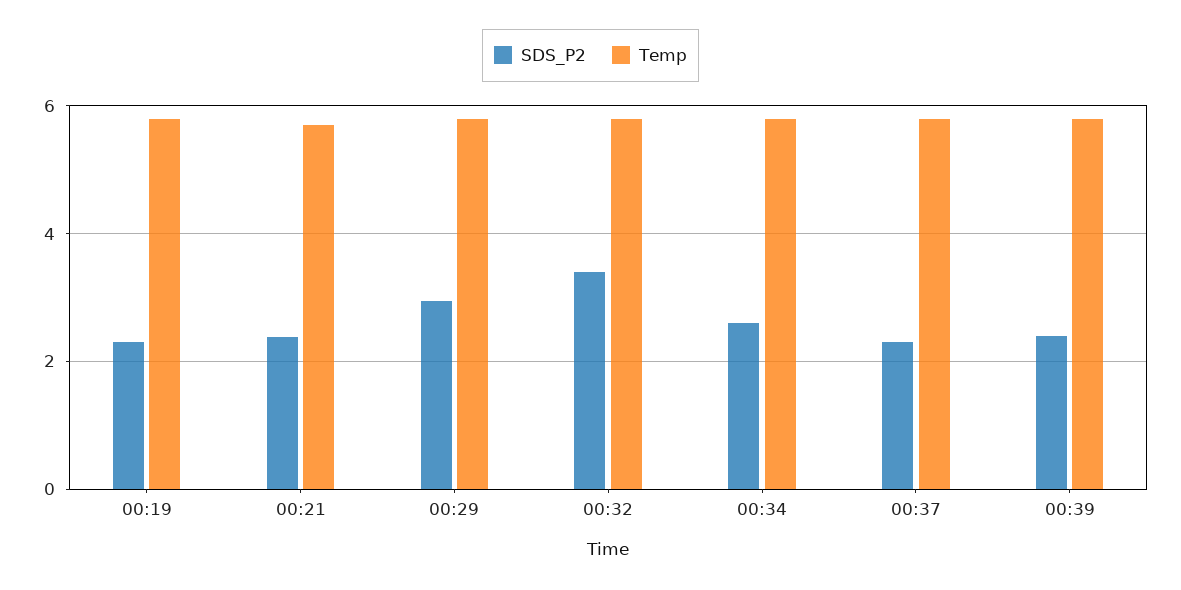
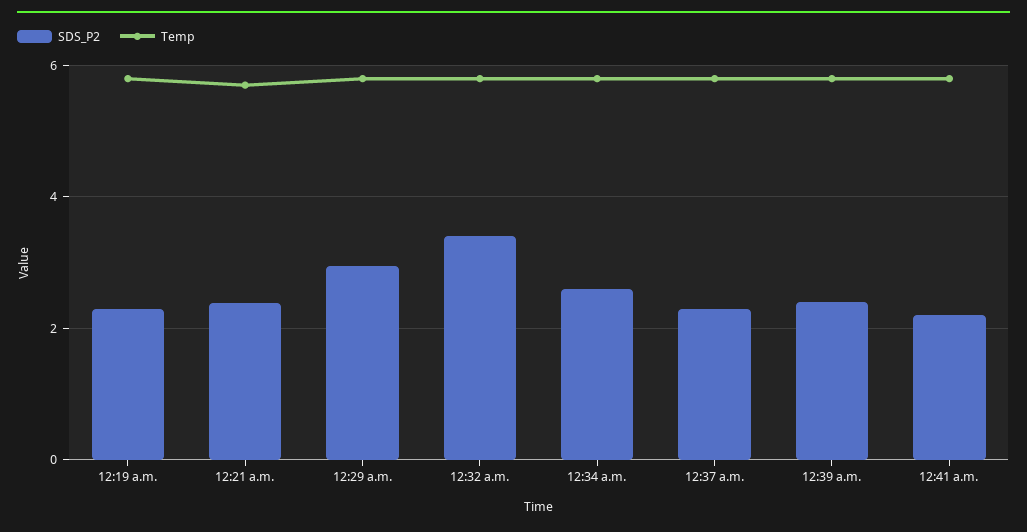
SDS_P2, 12:41 a.m.: none -> 2.2
Temp, 12:41 a.m.: none -> 5.8

